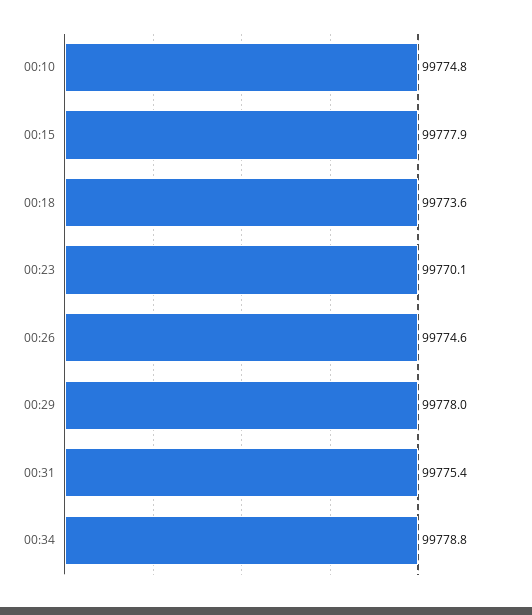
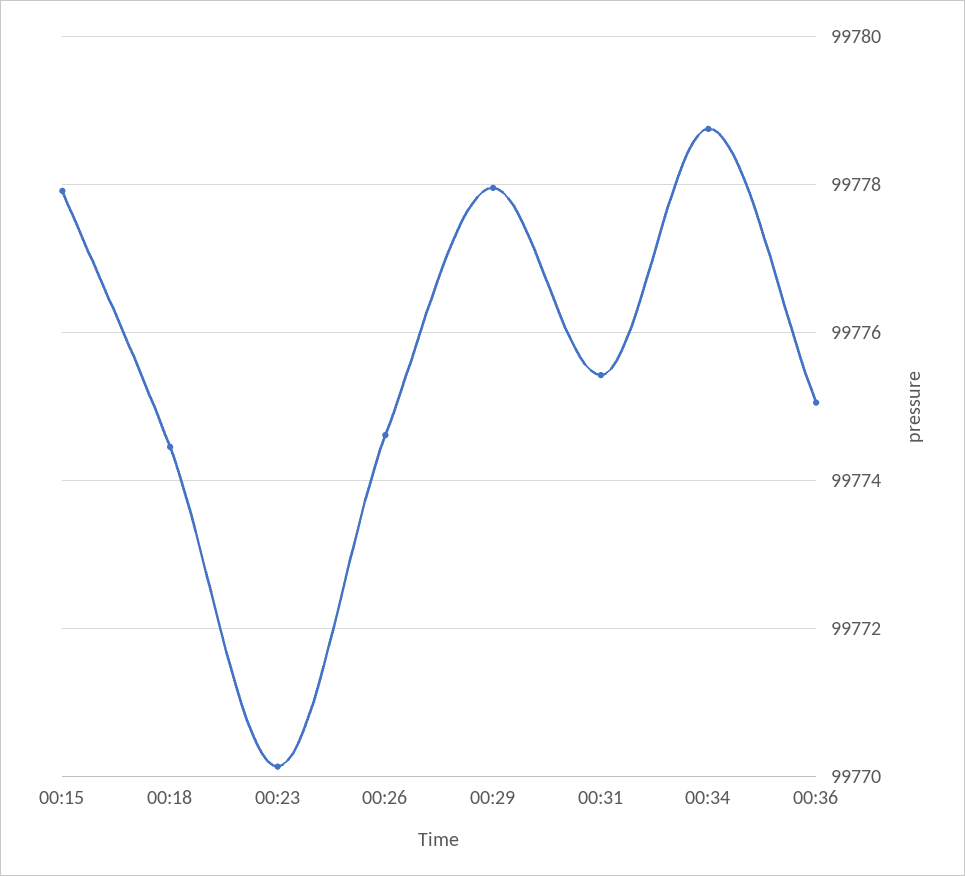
00:10: 99774.8 -> none
00:18: 99773.6 -> 99774.4
00:36: none -> 99775

